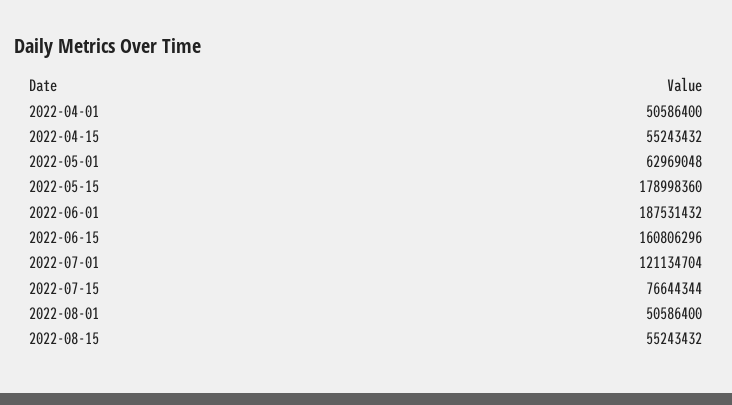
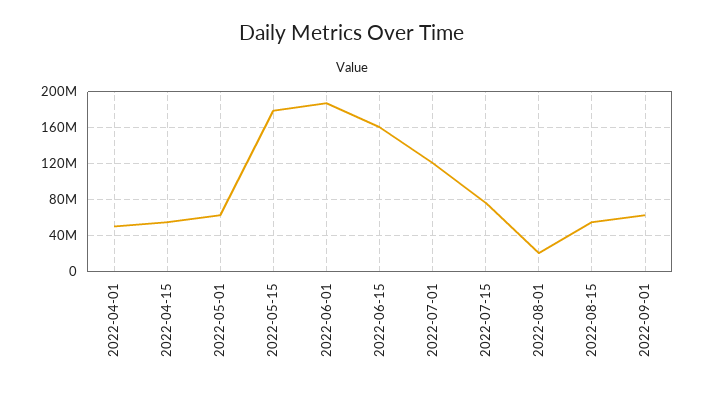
2022-08-01: 50586400 -> 20000000
2022-09-01: none -> 60000000

